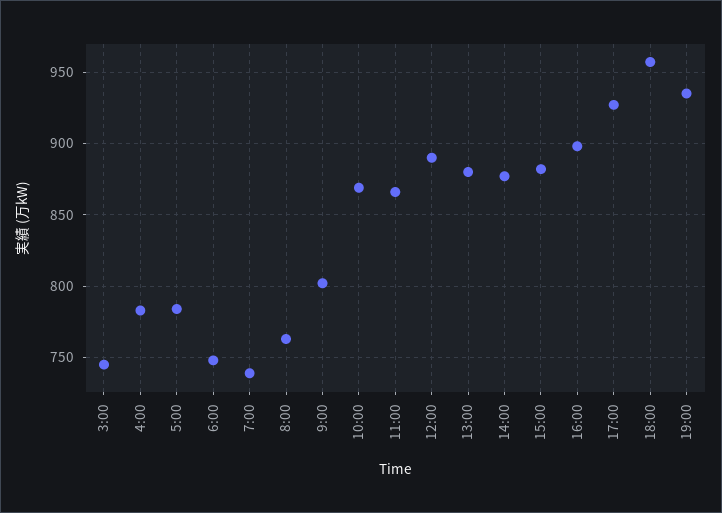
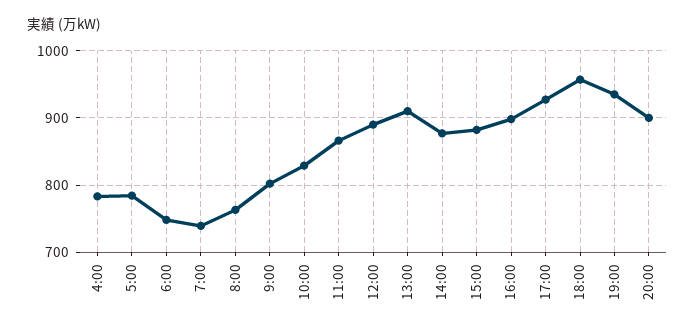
3:00: 745 -> none
10:00: 870 -> 830
13:00: 880 -> 910
20:00: none -> 900

